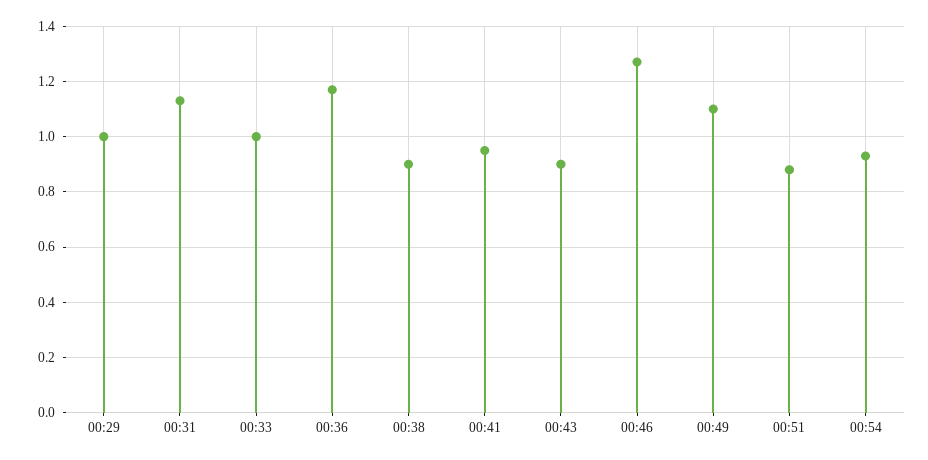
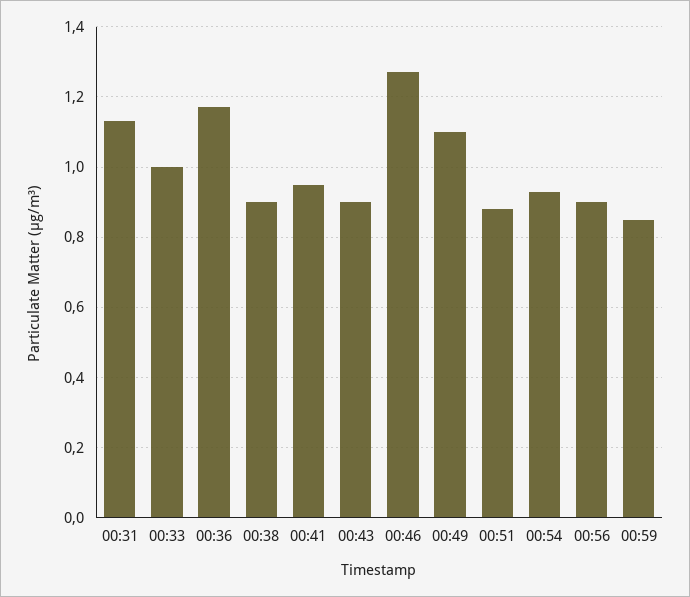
00:29: 1 -> none
00:56: none -> 0.9
00:59: none -> 0.85

